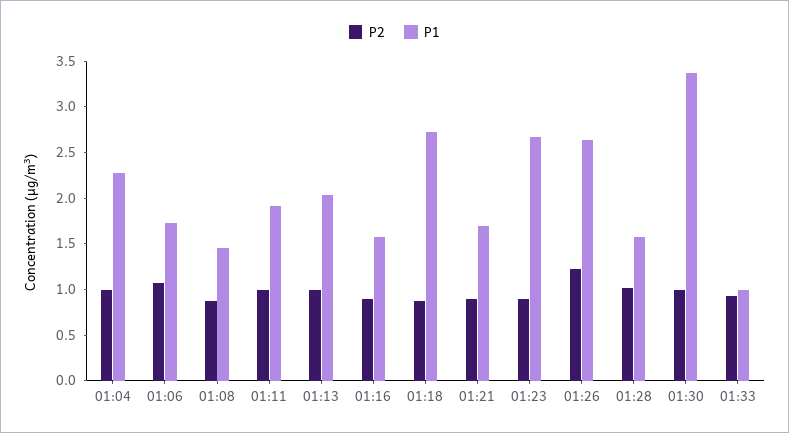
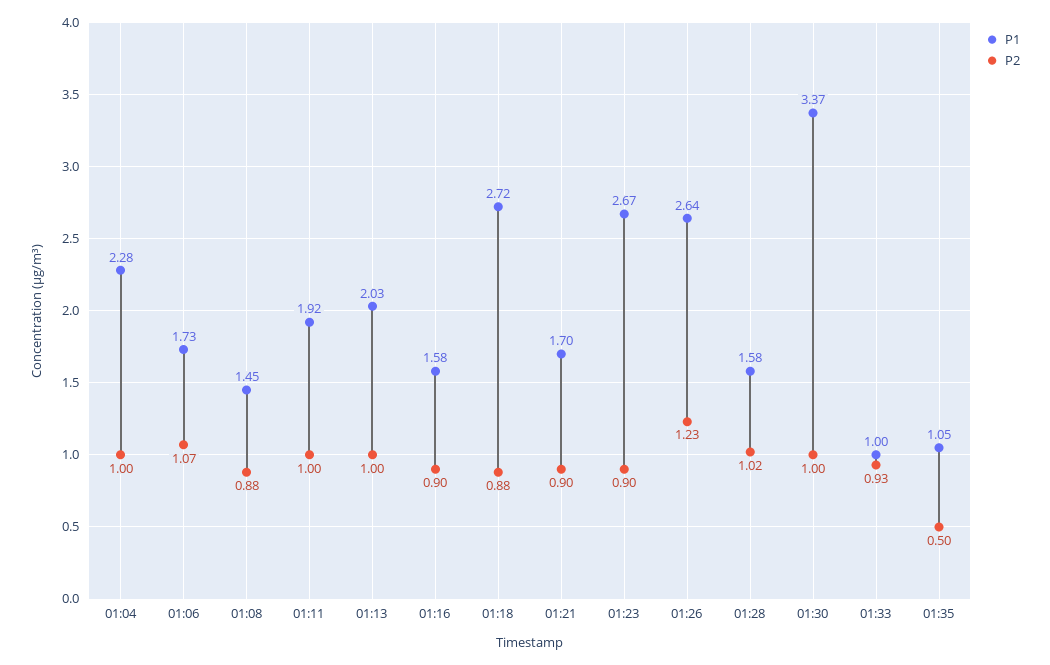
P1, 01:35: none -> 1.05
P2, 01:35: none -> 0.5

